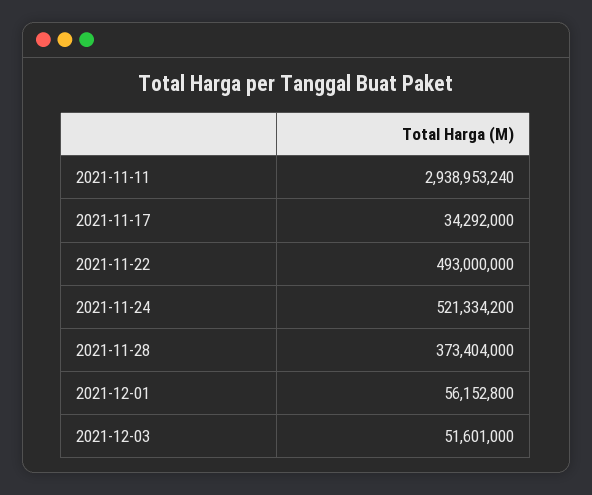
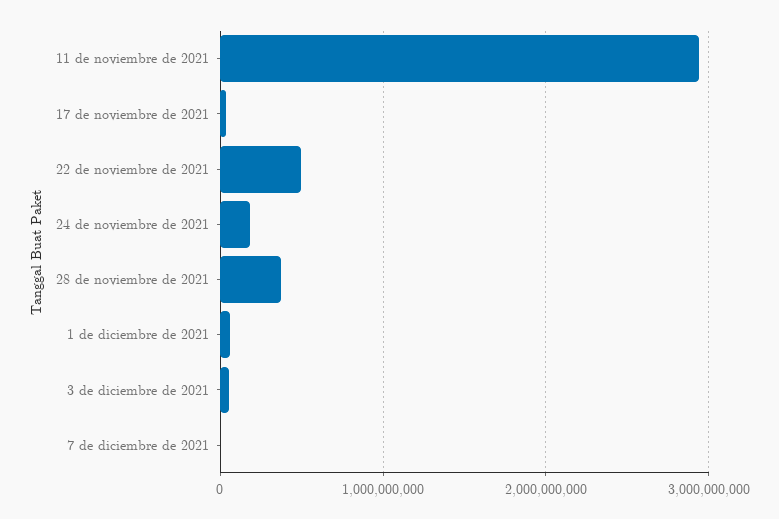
2021-11-24: 521334200 -> 200000000
7 de diciembre de 2021: none -> 0

